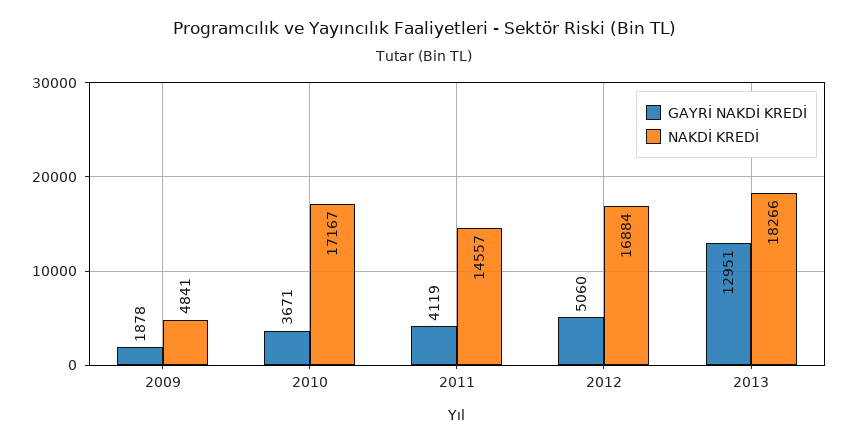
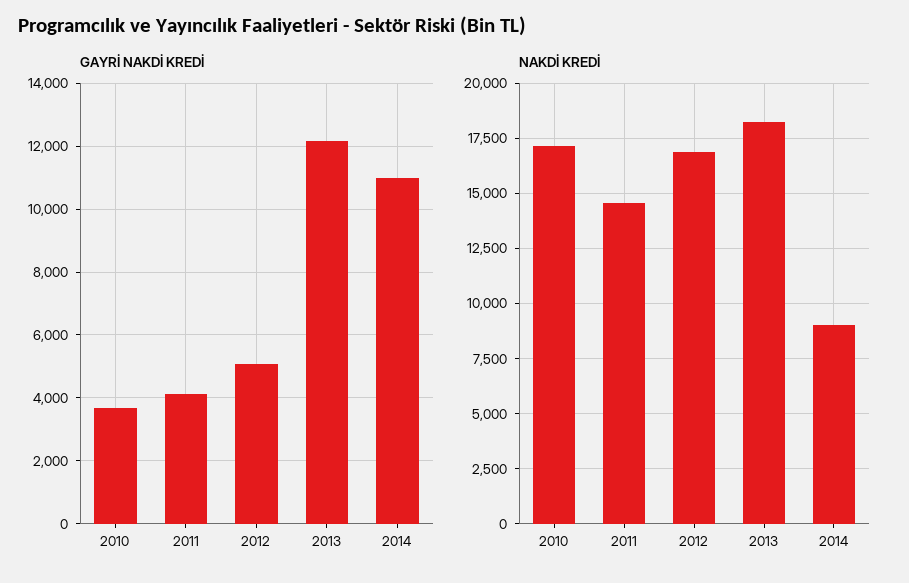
GAYRİ NAKDİ KREDİ, 2009: 1878 -> none
NAKDİ KREDİ, 2009: 4841 -> none
GAYRİ NAKDİ KREDİ, 2013: 12951 -> 12200
GAYRİ NAKDİ KREDİ, 2014: none -> 11000
NAKDİ KREDİ, 2014: none -> 9000

